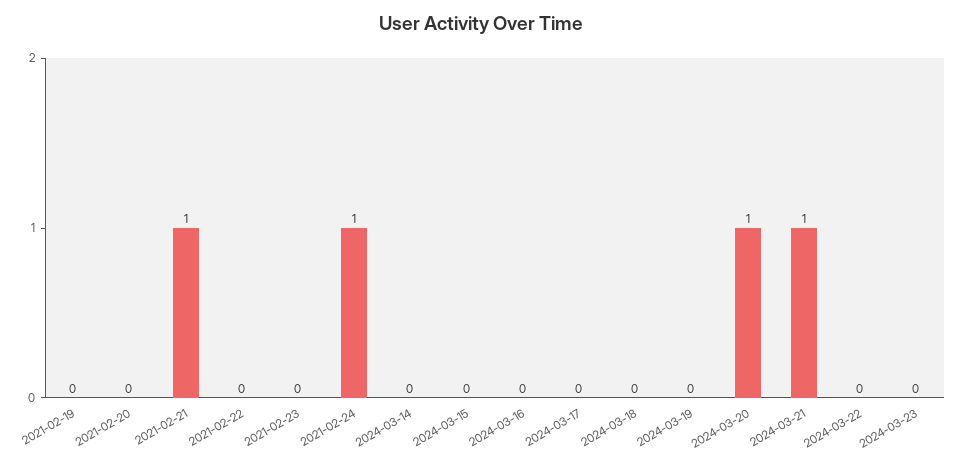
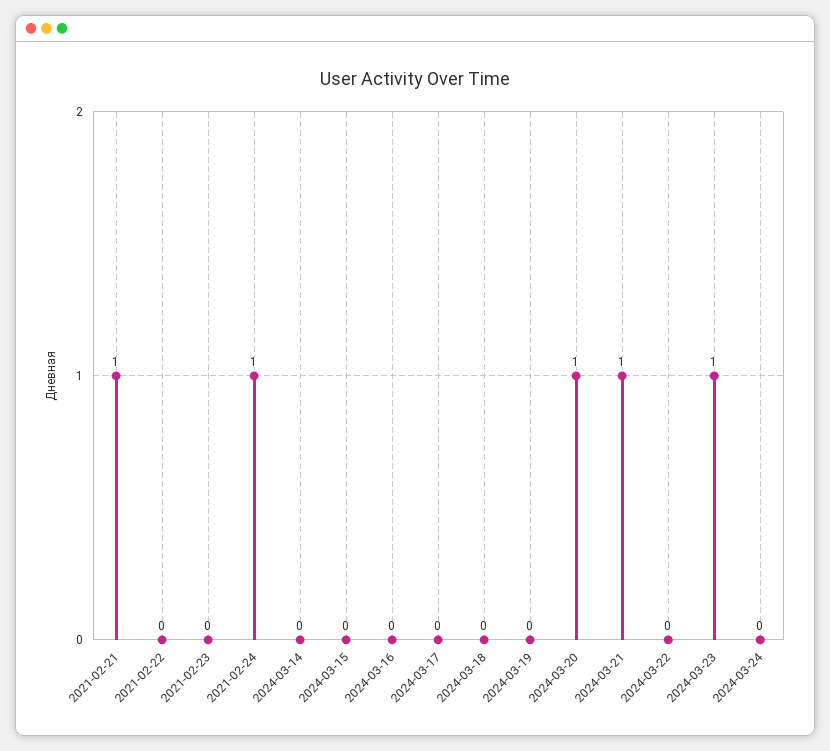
2021-02-19: 0 -> none
2021-02-20: 0 -> none
2024-03-23: 0 -> 1
2024-03-24: none -> 0

